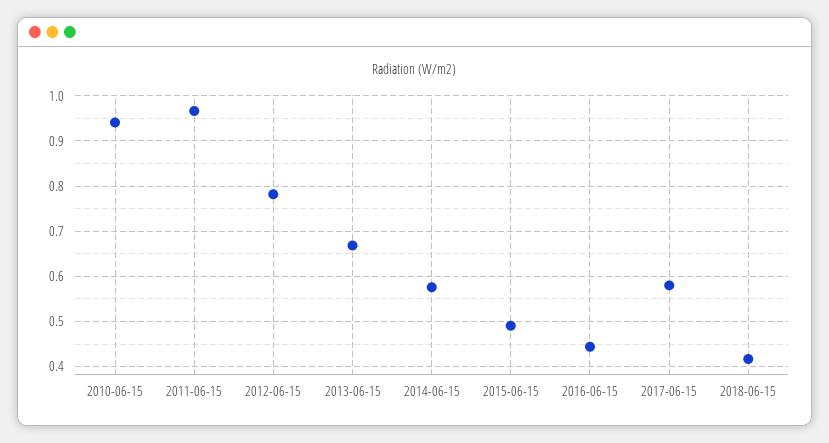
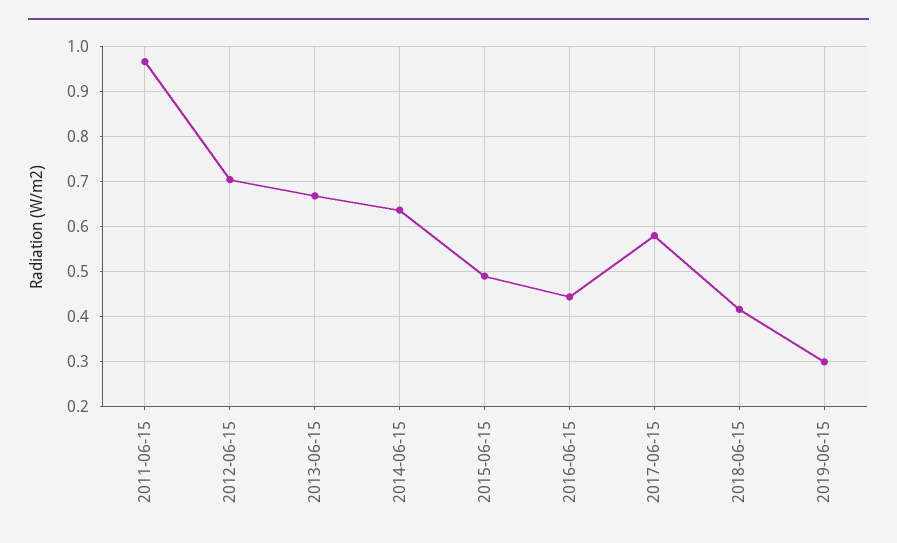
2010-06-15: 0.94 -> none
2012-06-15: 0.78 -> 0.7
2014-06-15: 0.58 -> 0.64
2019-06-15: none -> 0.3

